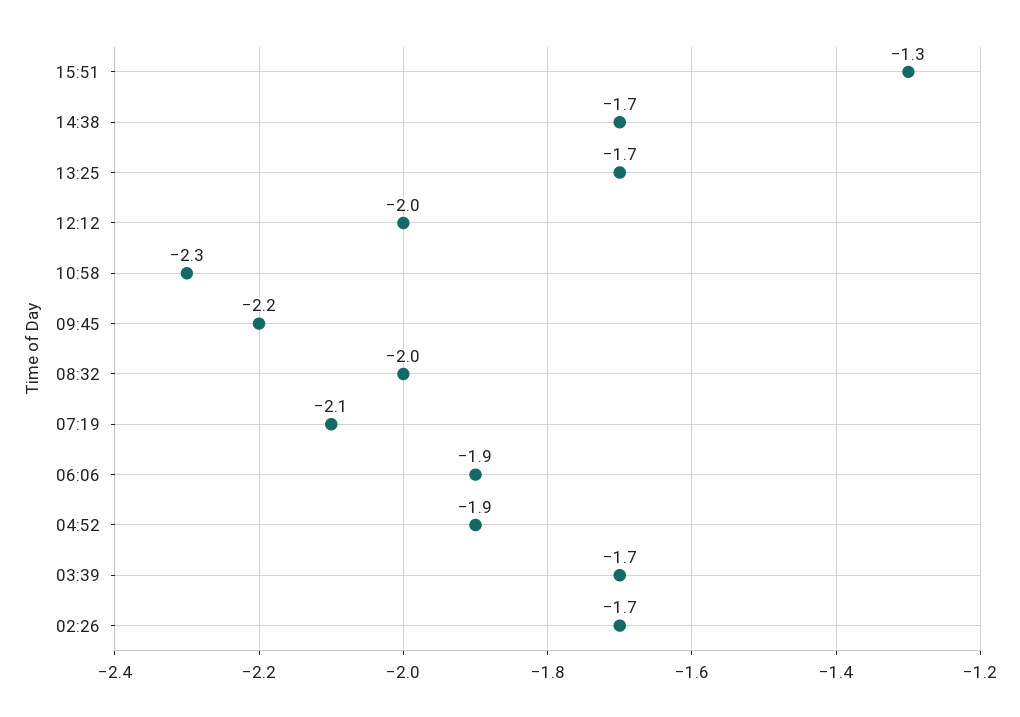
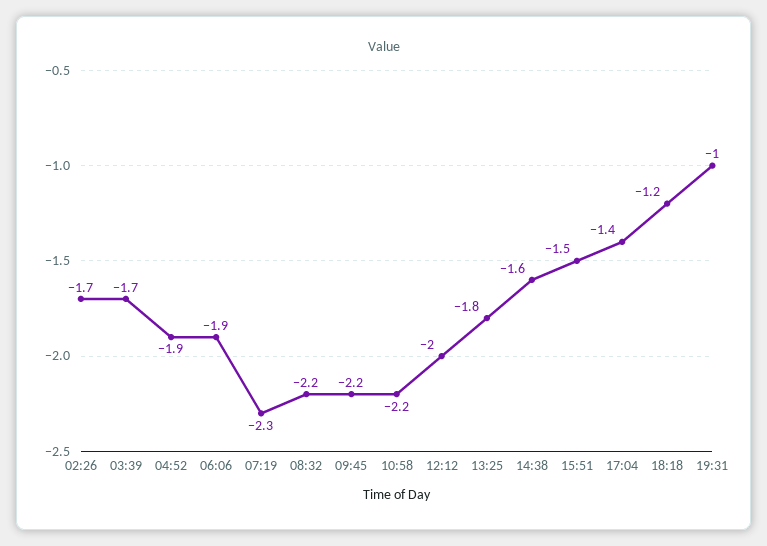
15:51: -1.3 -> -1.5
14:38: -1.7 -> -1.6
13:25: -1.7 -> -1.8
10:58: -2.3 -> -2.2
08:32: -2 -> -2.2
07:19: -2.1 -> -2.3
17:04: none -> -1.4
18:18: none -> -1.2
19:31: none -> -1

